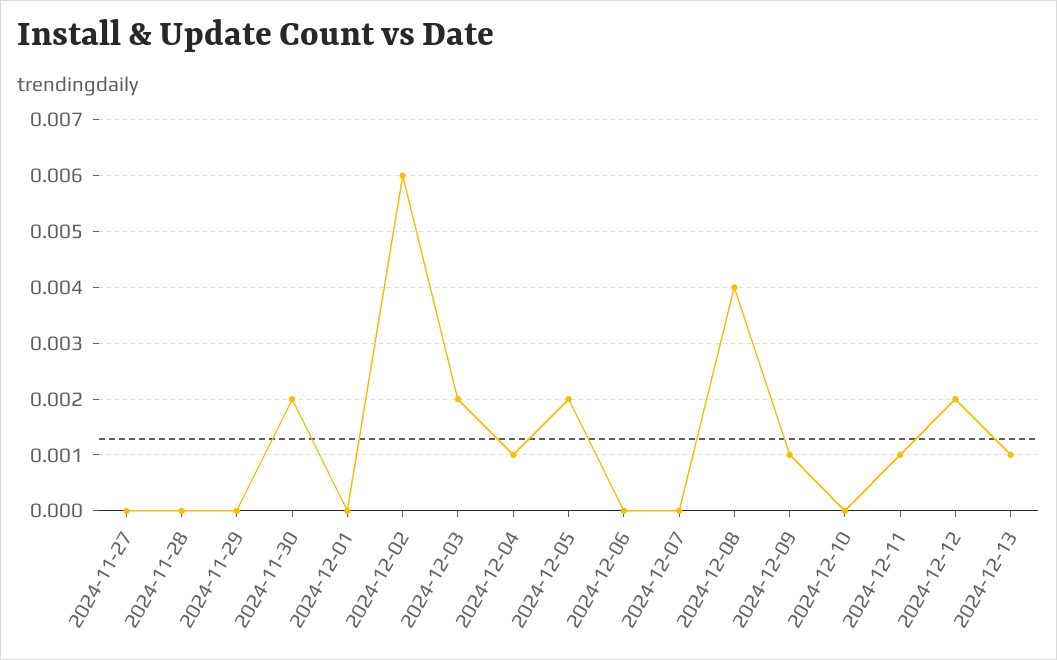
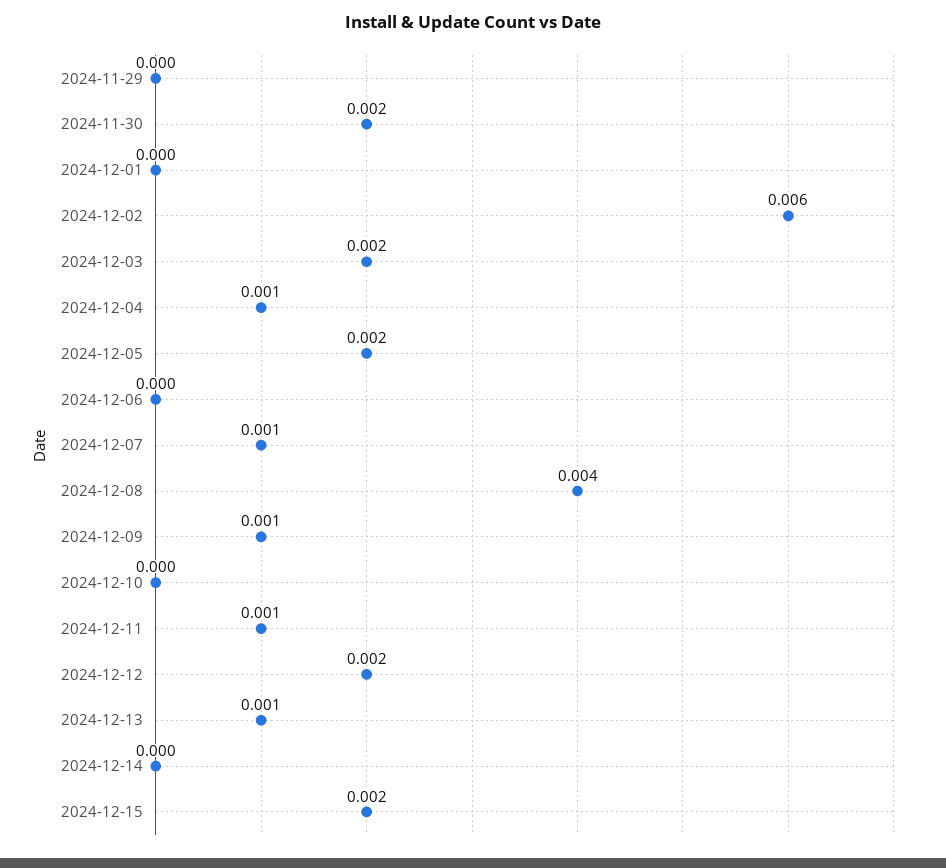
2024-11-27: 0 -> none
2024-11-28: 0 -> none
2024-12-07: 0 -> 0.001
2024-12-14: none -> 0
2024-12-15: none -> 0.002

